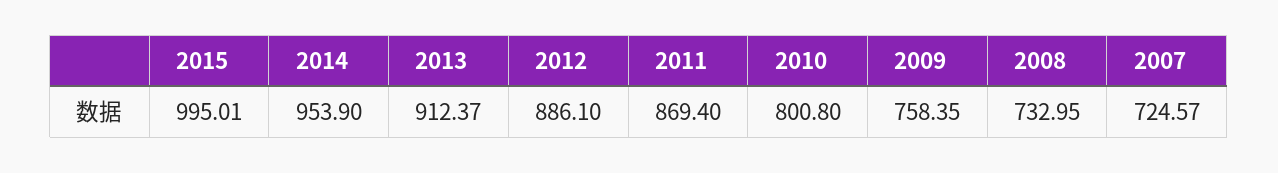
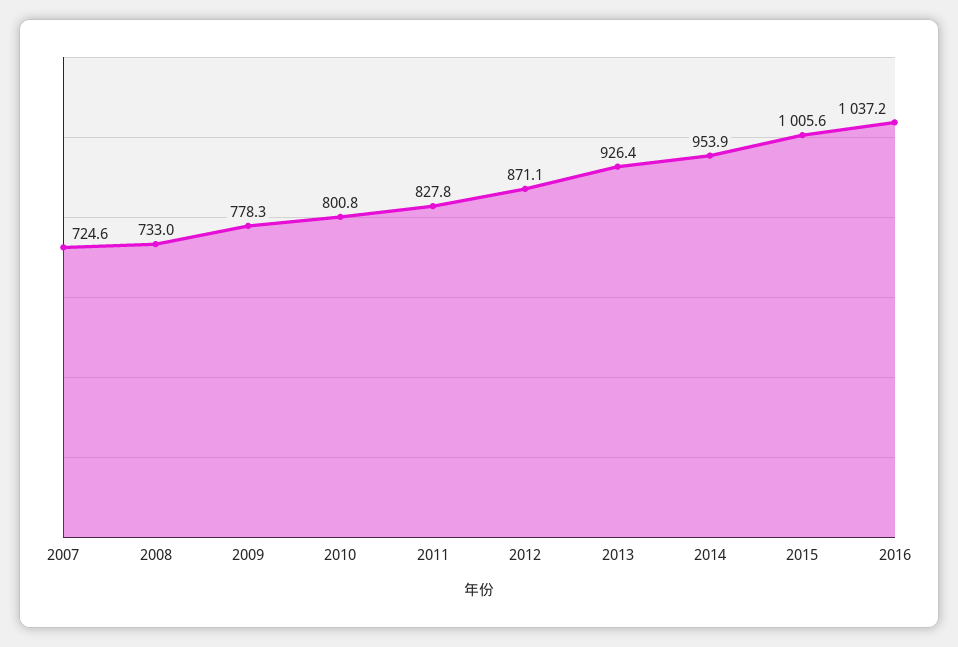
2015: 995.01 -> 1005.6
2013: 912.37 -> 926.4
2012: 886.1 -> 871.1
2011: 869.4 -> 827.8
2009: 758.35 -> 778.3
2016: none -> 1037.2

